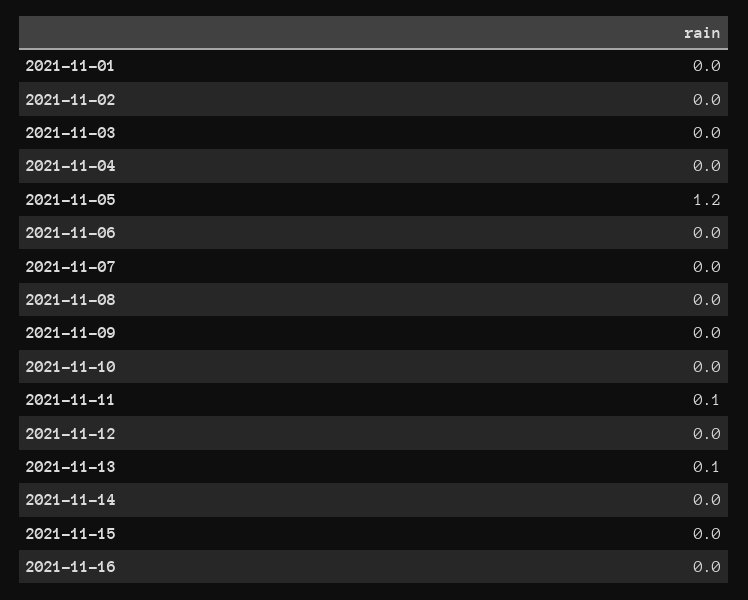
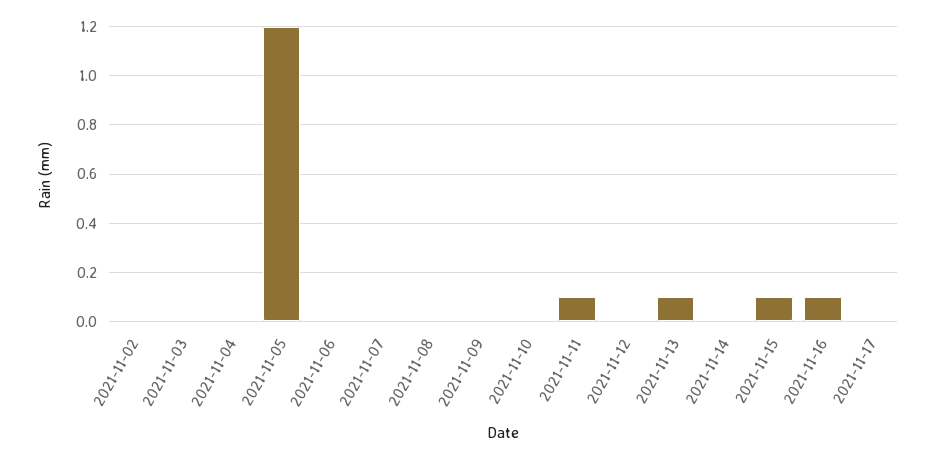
2021-11-01: 0 -> none
2021-11-15: 0 -> 0.1
2021-11-16: 0 -> 0.1
2021-11-17: none -> 0

